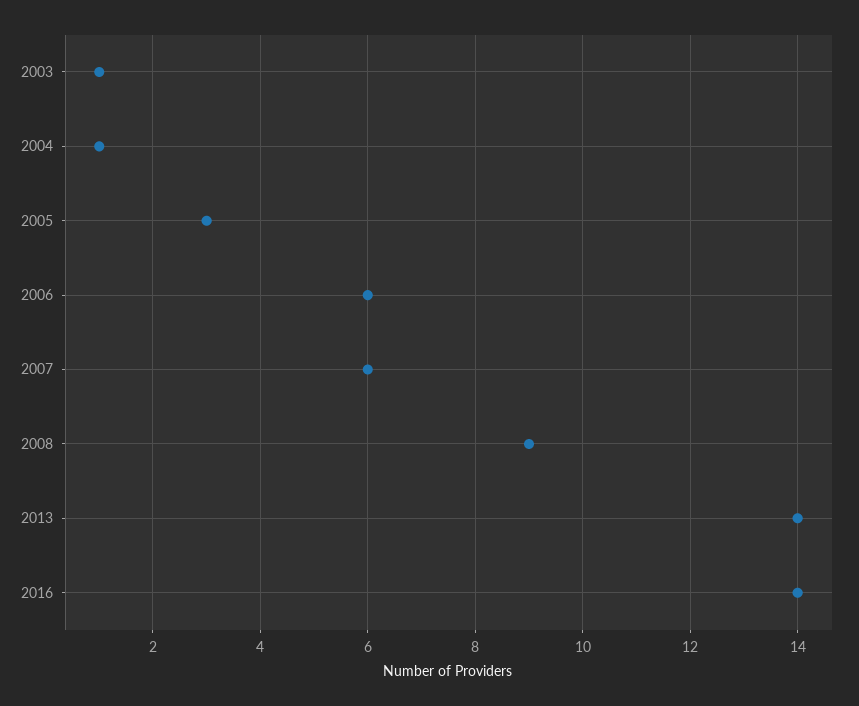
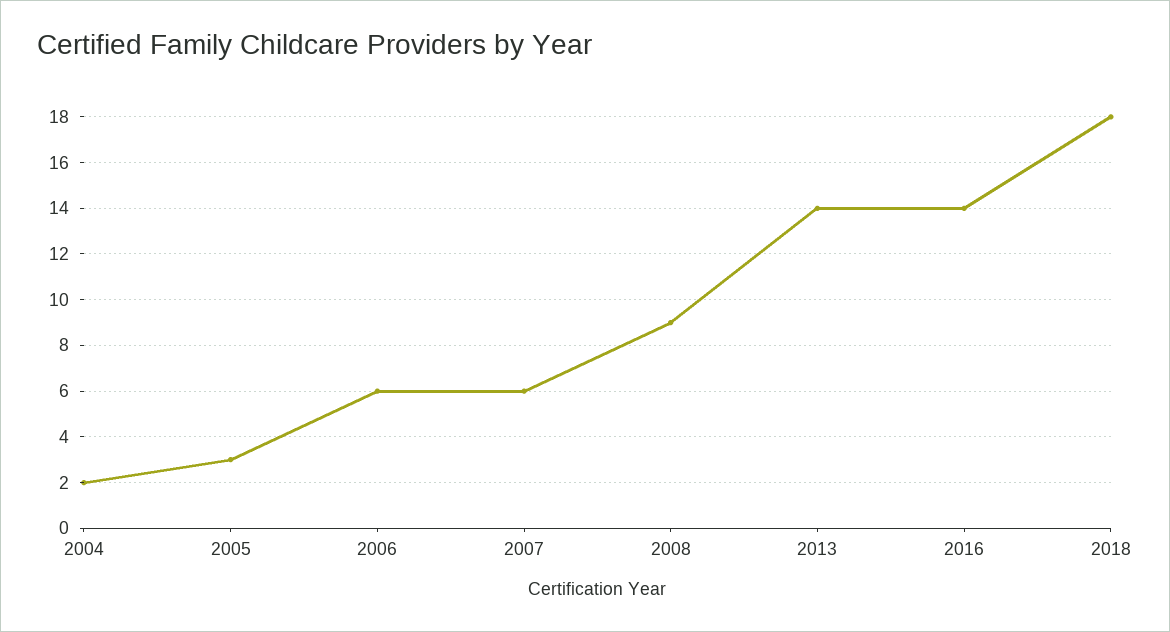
2003: 1 -> none
2004: 1 -> 2
2018: none -> 18

